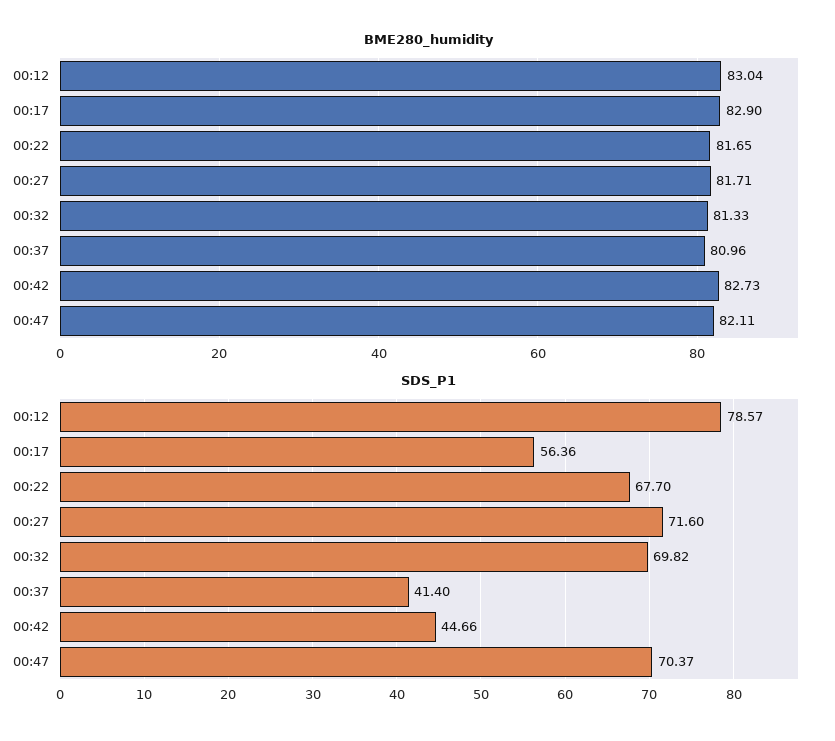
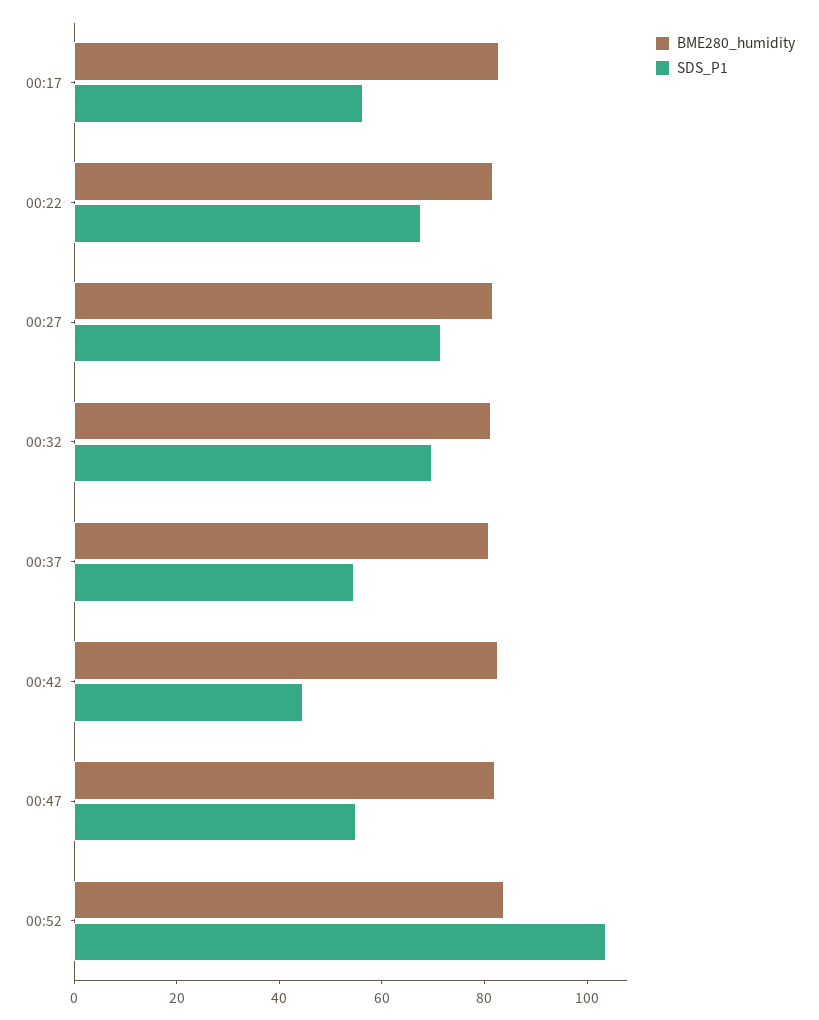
BME280_humidity, 00:12: 83.04 -> none
SDS_P1, 00:12: 78.57 -> none
SDS_P1, 00:37: 41.4 -> 55
SDS_P1, 00:47: 70.37 -> 55
BME280_humidity, 00:52: none -> 85
SDS_P1, 00:52: none -> 105

